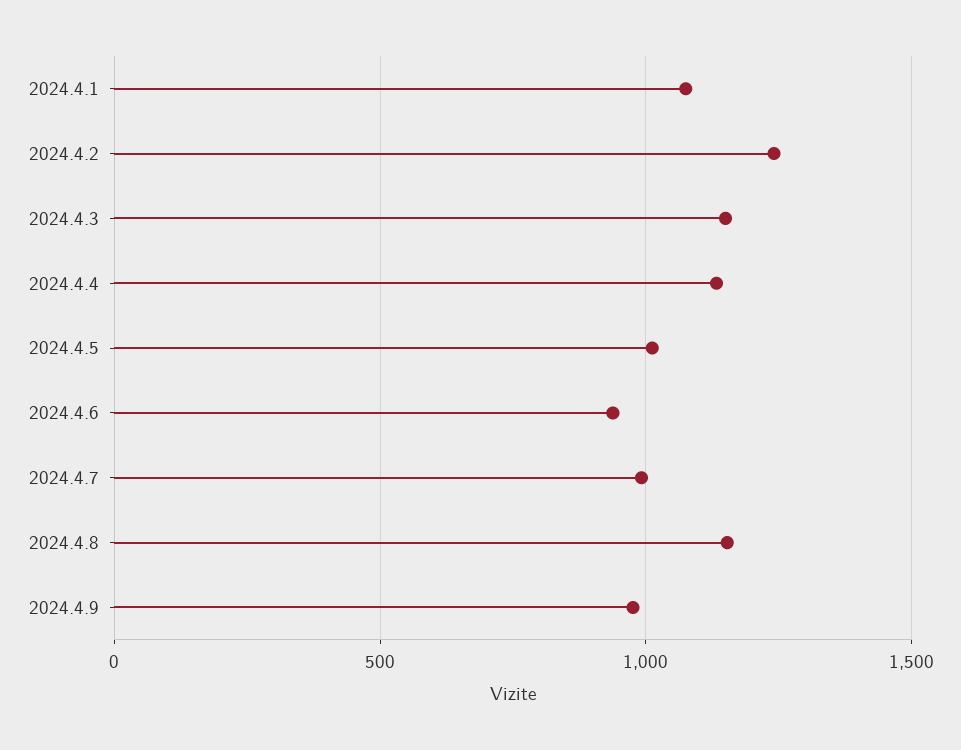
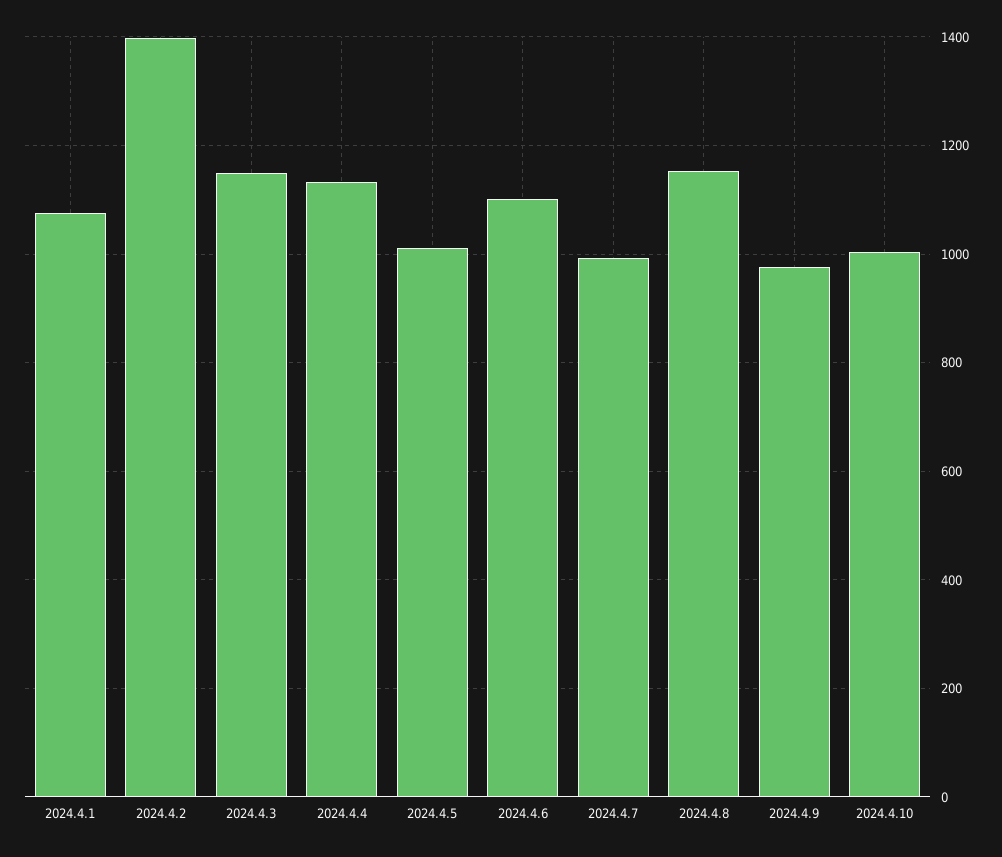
2024.4.2: 1250 -> 1400
2024.4.6: 950 -> 1100
2024.4.10: none -> 1000

